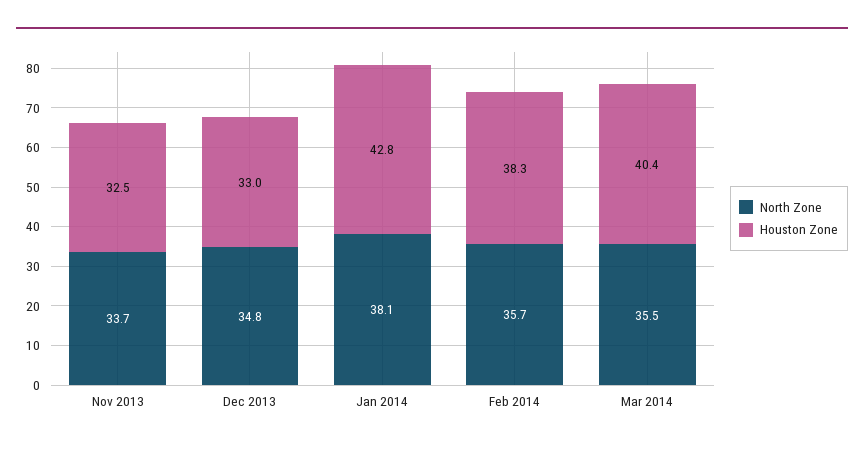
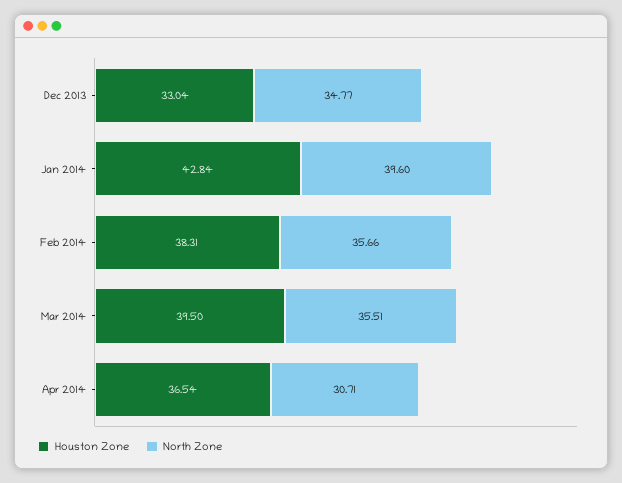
North Zone, Nov 2013: 33.7 -> none
Houston Zone, Nov 2013: 32.5 -> none
North Zone, Jan 2014: 38.1 -> 39.6
Houston Zone, Mar 2014: 40.4 -> 39.5
Houston Zone, Apr 2014: none -> 36.54
North Zone, Apr 2014: none -> 30.71

